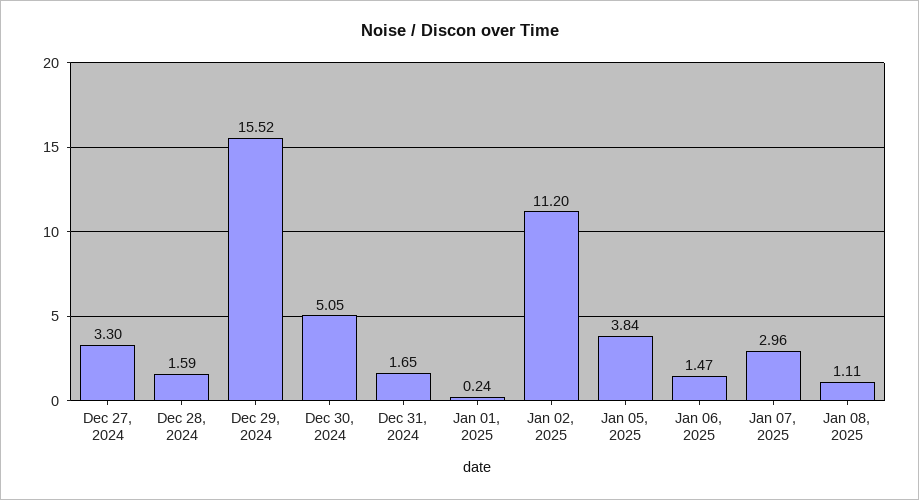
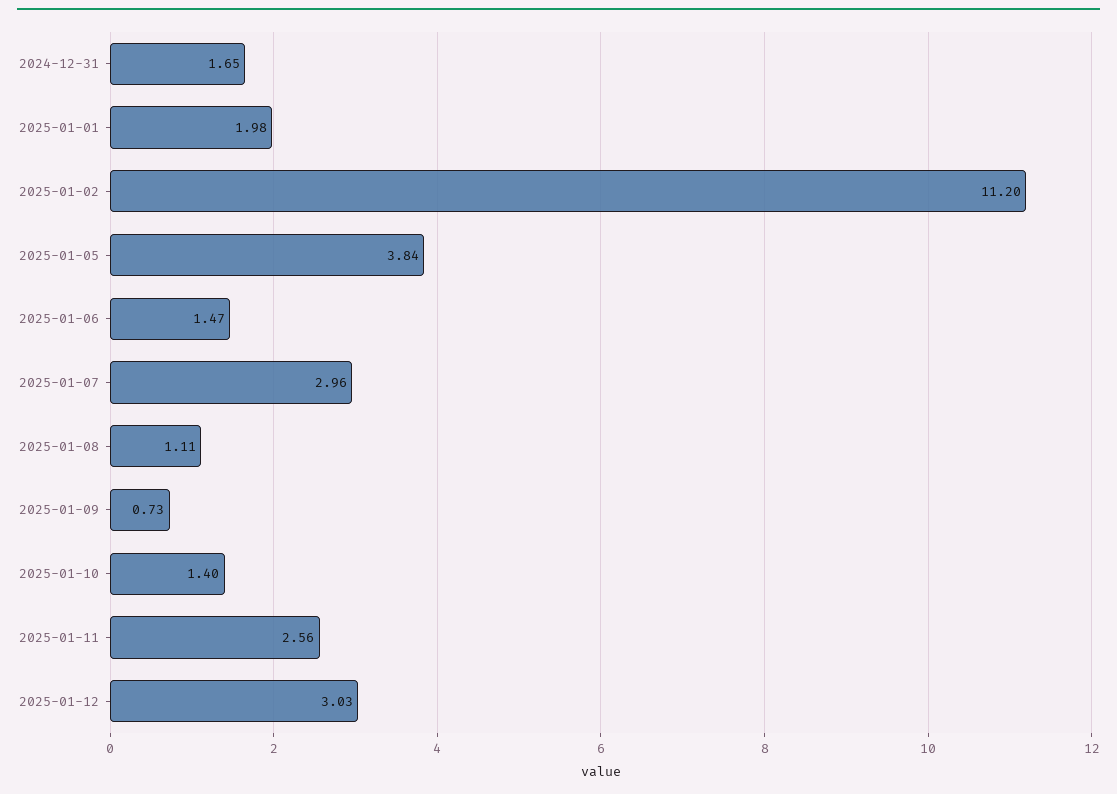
Dec 27, 2024: 3.3 -> none
Dec 28, 2024: 1.59 -> none
Dec 29, 2024: 15.52 -> none
Dec 30, 2024: 5.05 -> none
Jan 01, 2025: 0.24 -> 1.98
2025-01-09: none -> 0.73
2025-01-10: none -> 1.4
2025-01-11: none -> 2.56
2025-01-12: none -> 3.03

